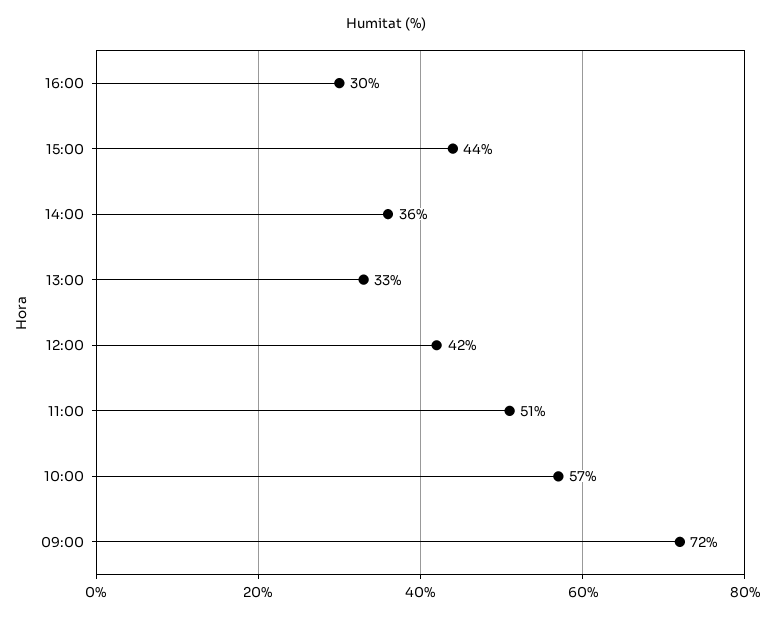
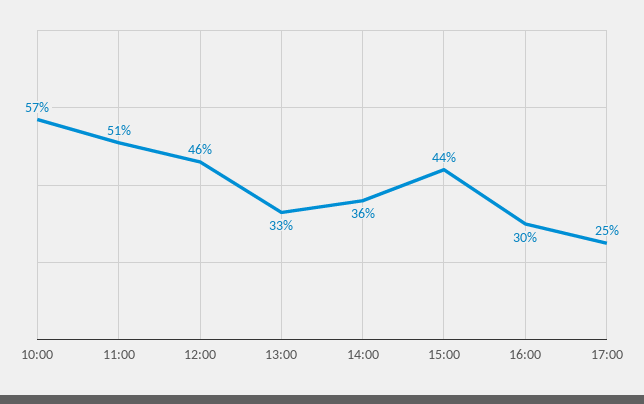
12:00: 42 -> 46
09:00: 72 -> none
17:00: none -> 25

